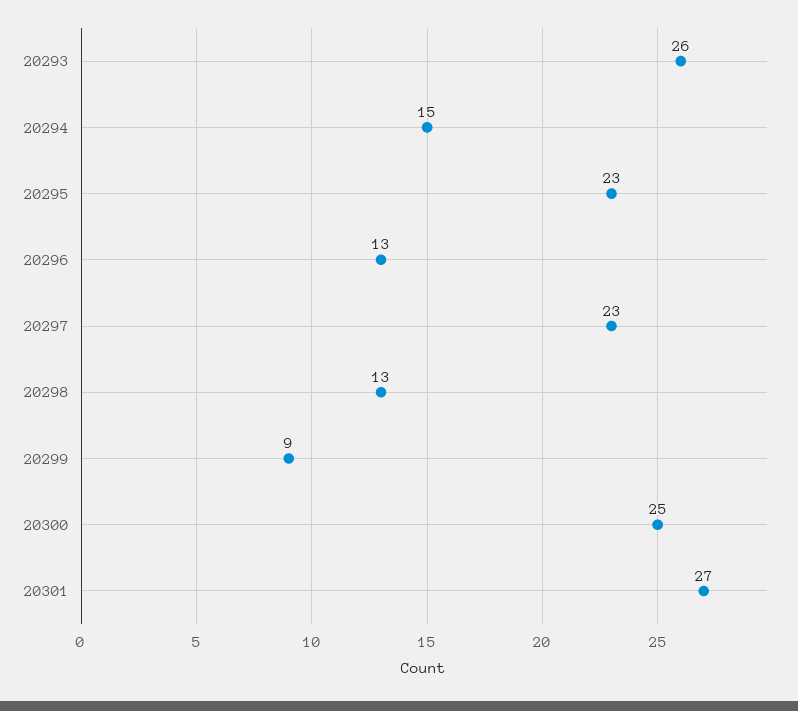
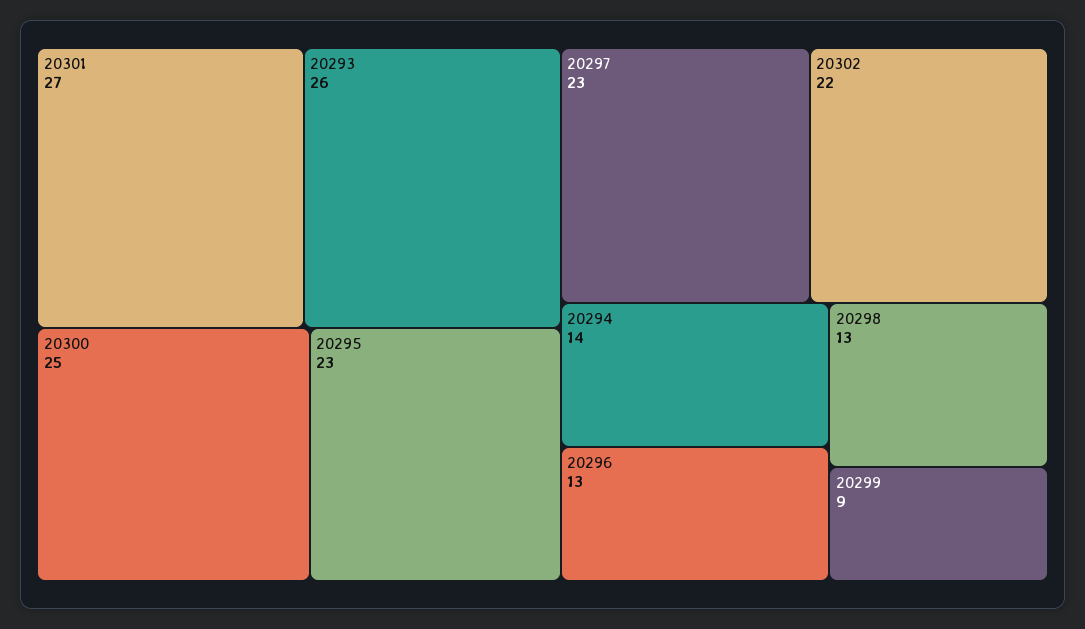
20294: 15 -> 14
20302: none -> 22

